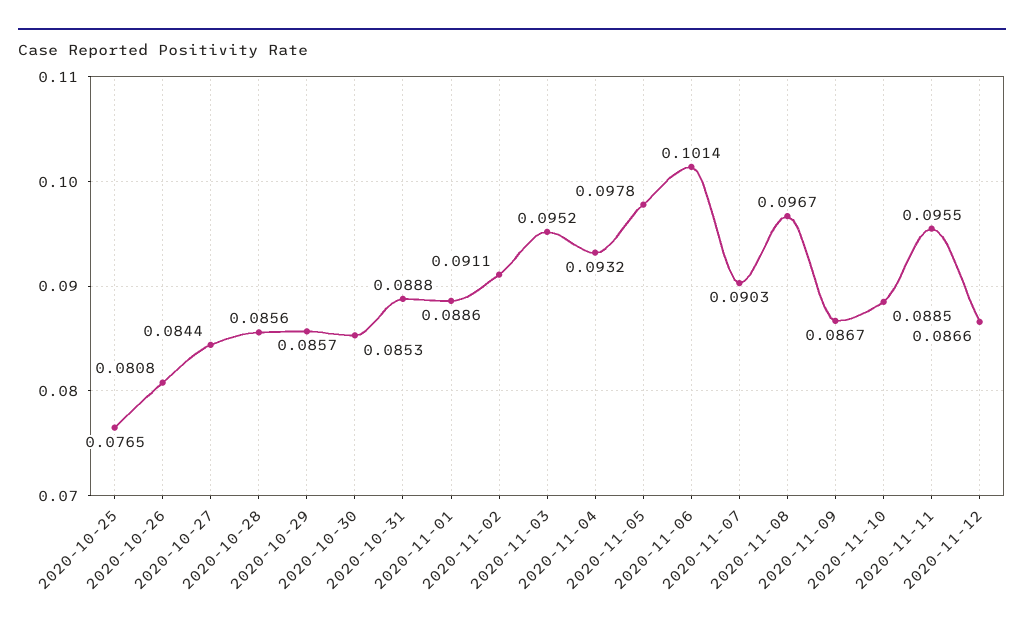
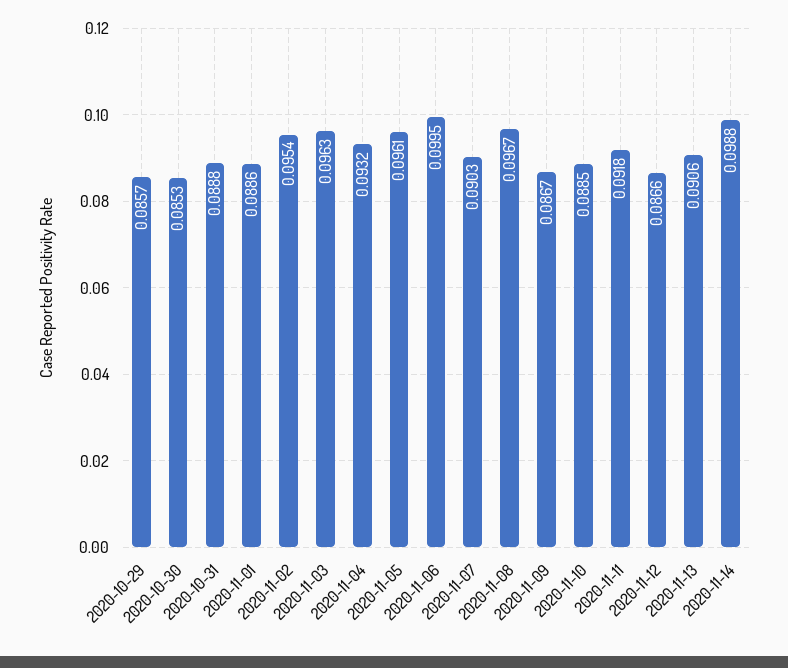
2020-10-25: 0.0765 -> none
2020-10-26: 0.0808 -> none
2020-10-27: 0.0844 -> none
2020-10-28: 0.0856 -> none
2020-11-02: 0.0911 -> 0.0954
2020-11-03: 0.0952 -> 0.0963
2020-11-05: 0.0978 -> 0.0961
2020-11-06: 0.1014 -> 0.0995
2020-11-11: 0.0955 -> 0.0918
2020-11-13: none -> 0.0906
2020-11-14: none -> 0.0988

